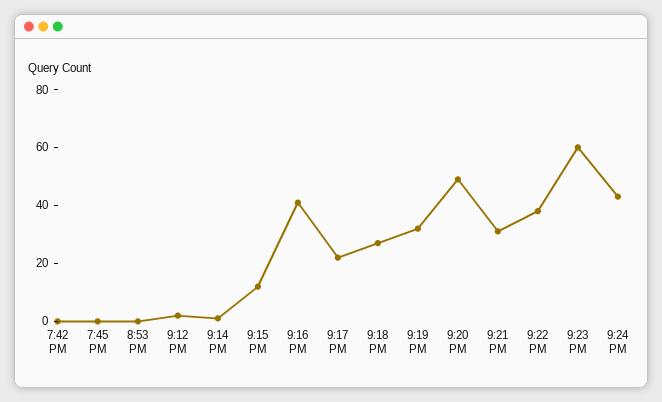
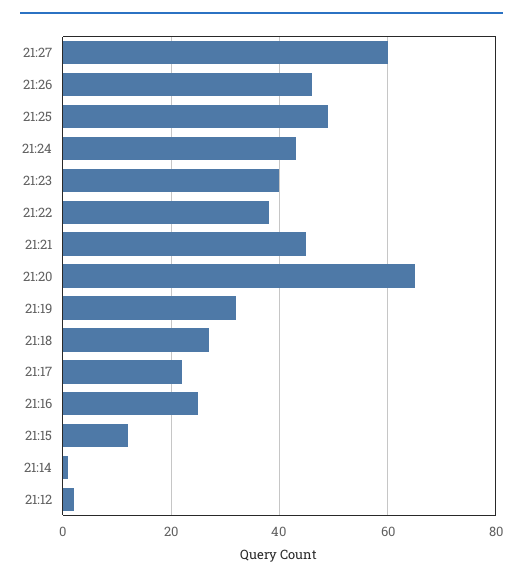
7:42 PM: 0 -> none
7:45 PM: 0 -> none
8:53 PM: 0 -> none
9:16 PM: 40 -> 25
9:20 PM: 50 -> 65
9:21 PM: 30 -> 45
9:23 PM: 60 -> 40
21:27: none -> 60
21:26: none -> 45
21:25: none -> 50

